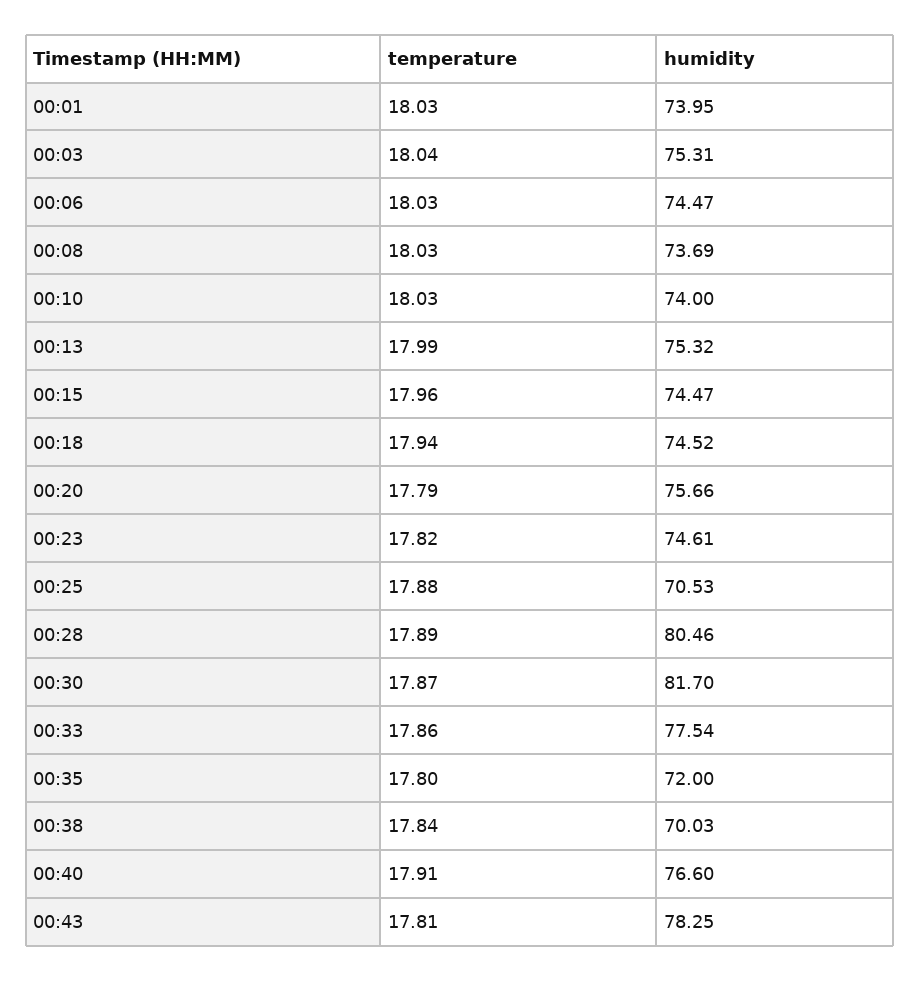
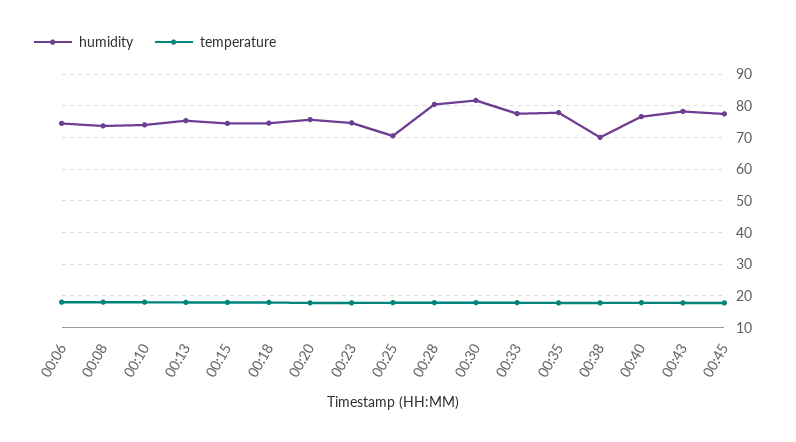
temperature, 00:01: 18.03 -> none
humidity, 00:01: 73.95 -> none
temperature, 00:03: 18.04 -> none
humidity, 00:03: 75.31 -> none
humidity, 00:35: 72 -> 78
humidity, 00:45: none -> 78
temperature, 00:45: none -> 18

